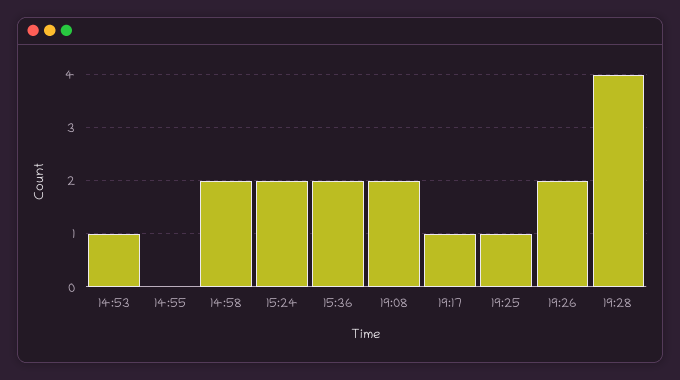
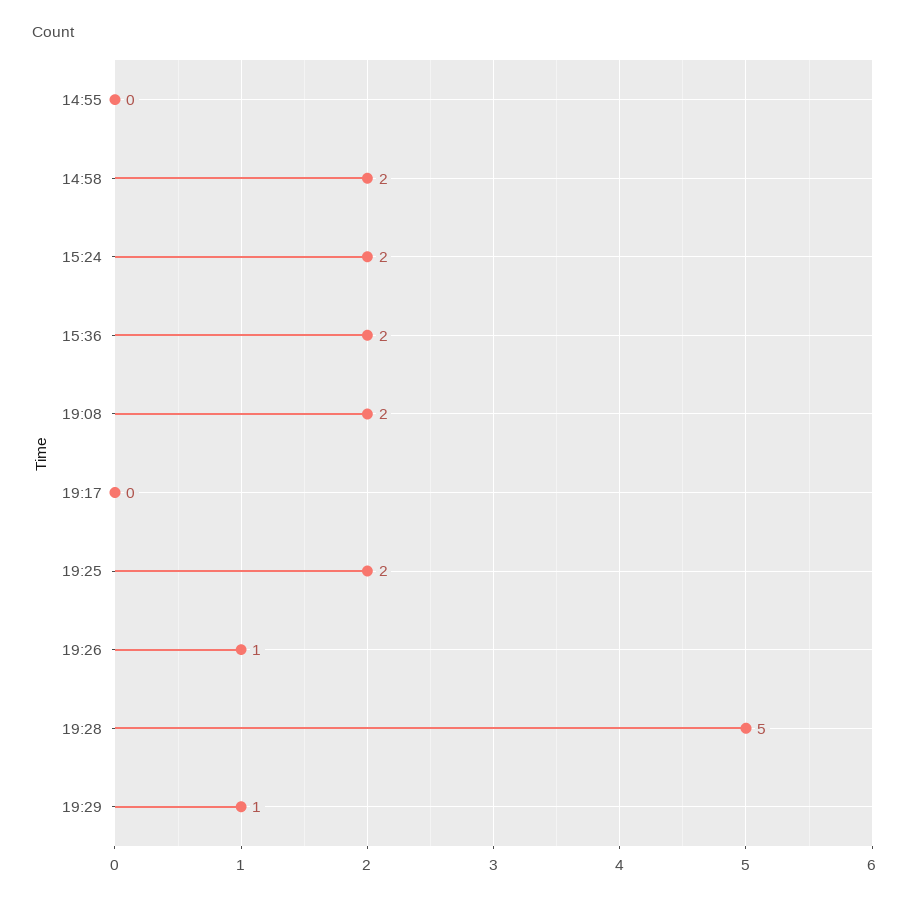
14:53: 1 -> none
19:17: 1 -> 0
19:25: 1 -> 2
19:26: 2 -> 1
19:28: 4 -> 5
19:29: none -> 1

